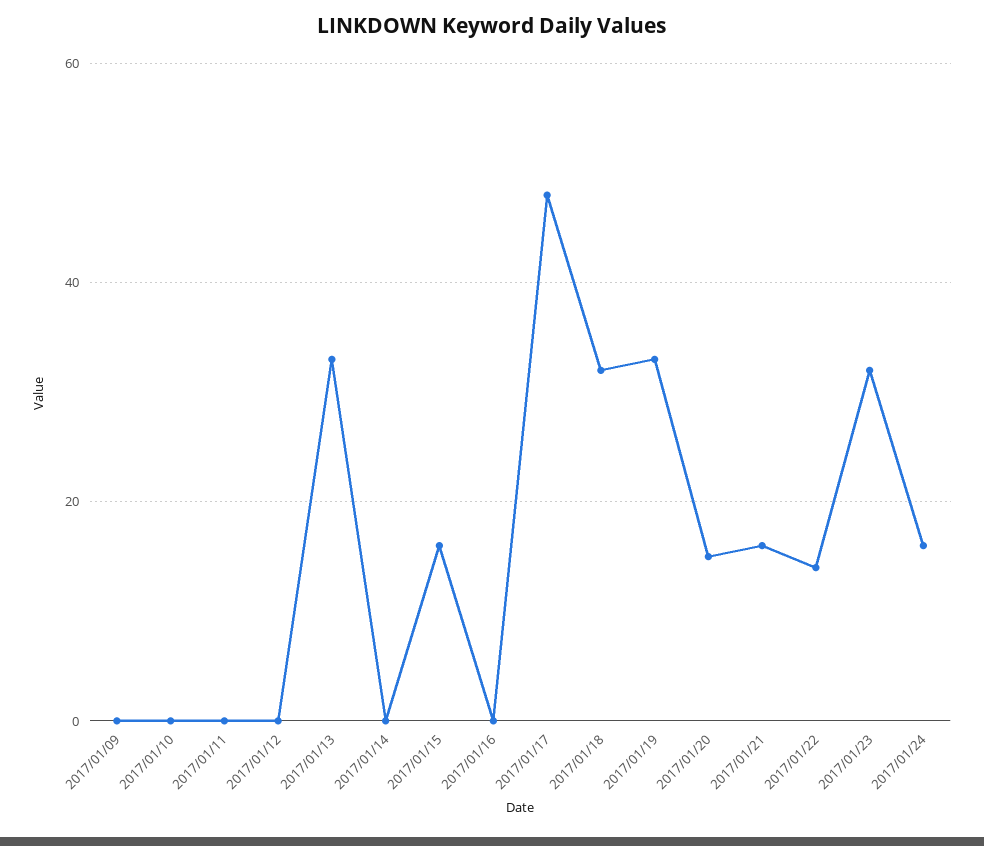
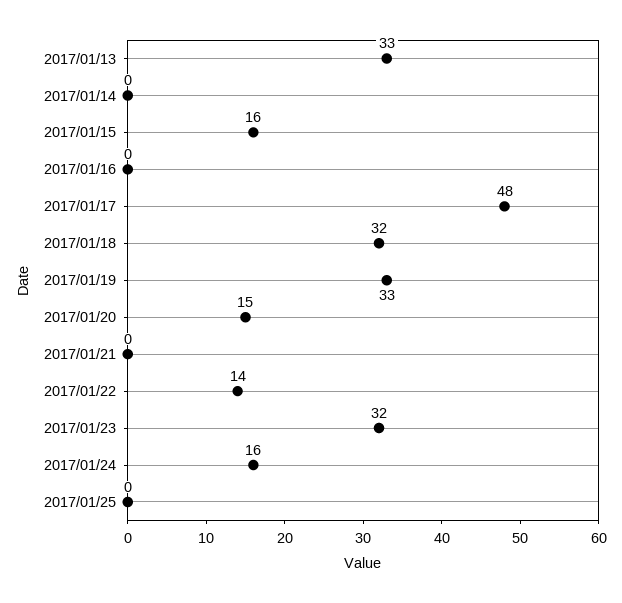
2017/01/09: 0 -> none
2017/01/10: 0 -> none
2017/01/11: 0 -> none
2017/01/12: 0 -> none
2017/01/21: 15 -> 0
2017/01/25: none -> 0

